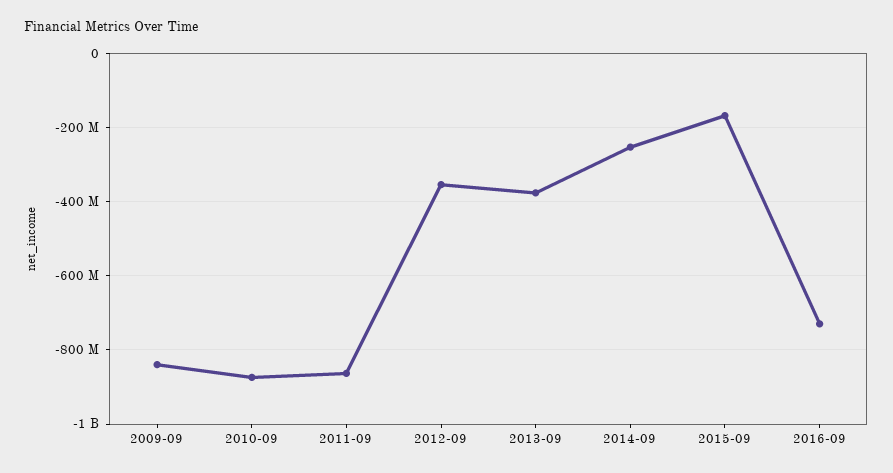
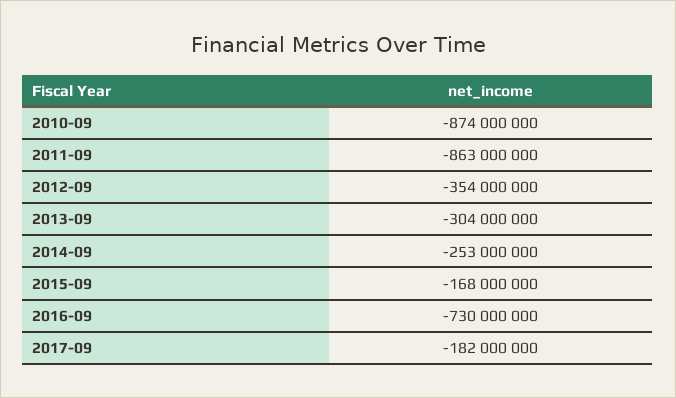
2009-09: -840000000 -> none
2013-09: -380000000 -> -304000000
2017-09: none -> -182000000

